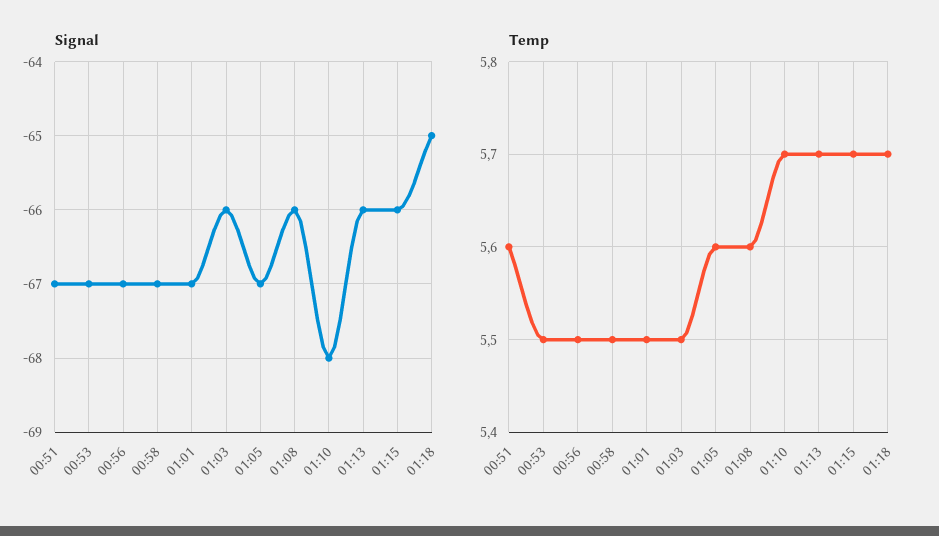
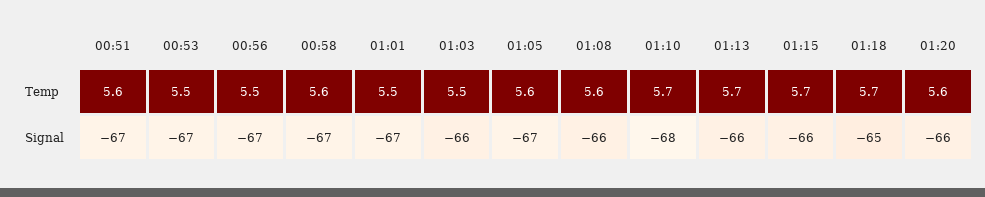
Temp, 00:58: 5.5 -> 5.6
Temp, 01:20: none -> 5.6
Signal, 01:20: none -> -66

